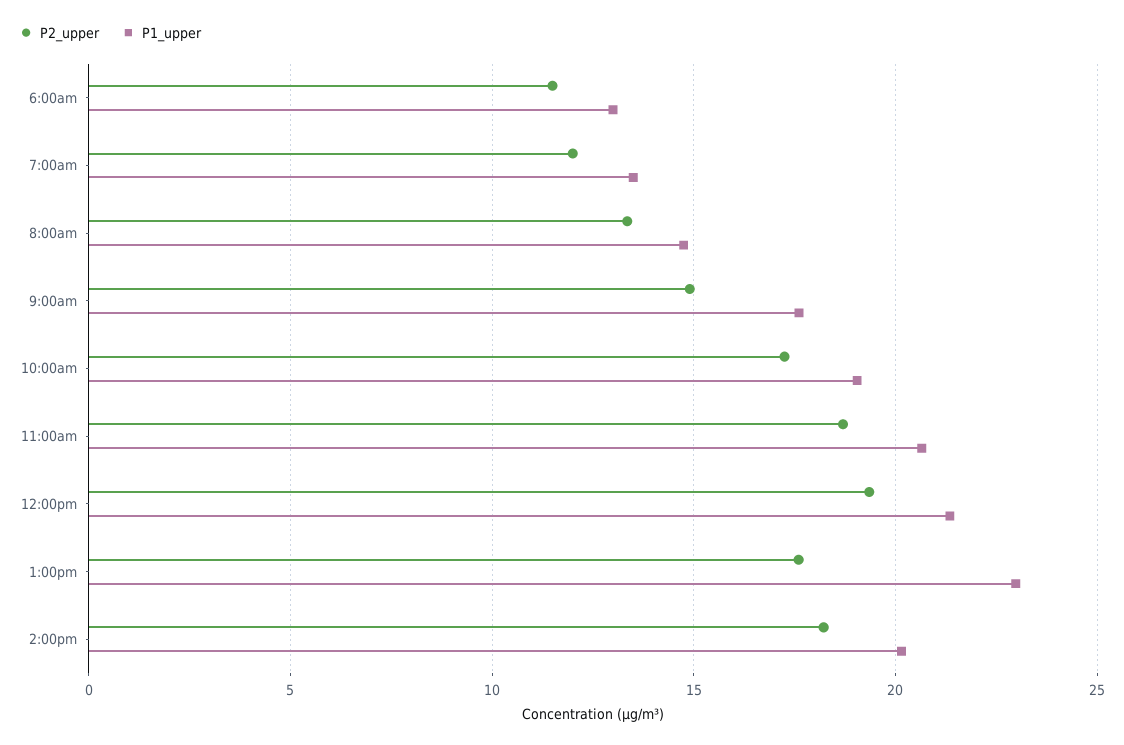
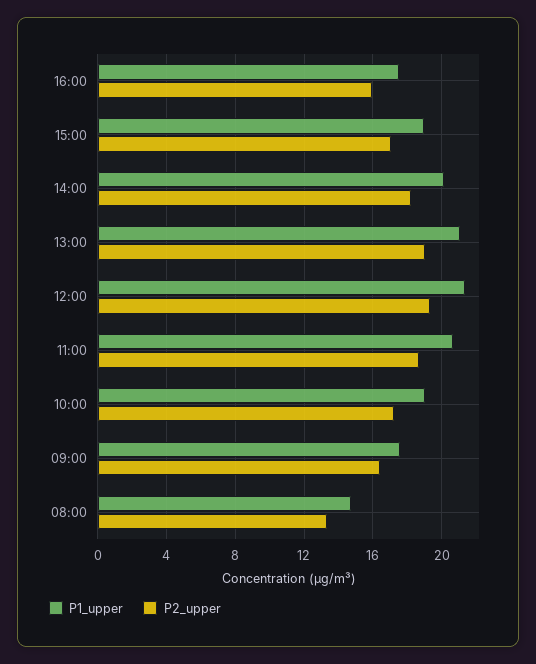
P2_upper, 6:00am: 11.5 -> none
P1_upper, 6:00am: 13 -> none
P2_upper, 7:00am: 12 -> none
P1_upper, 7:00am: 13.5 -> none
P2_upper, 9:00am: 15 -> 16.5
P2_upper, 1:00pm: 17.5 -> 19
P1_upper, 1:00pm: 23 -> 21
P1_upper, 16:00: none -> 17.5
P2_upper, 16:00: none -> 16
P1_upper, 15:00: none -> 19
P2_upper, 15:00: none -> 17

